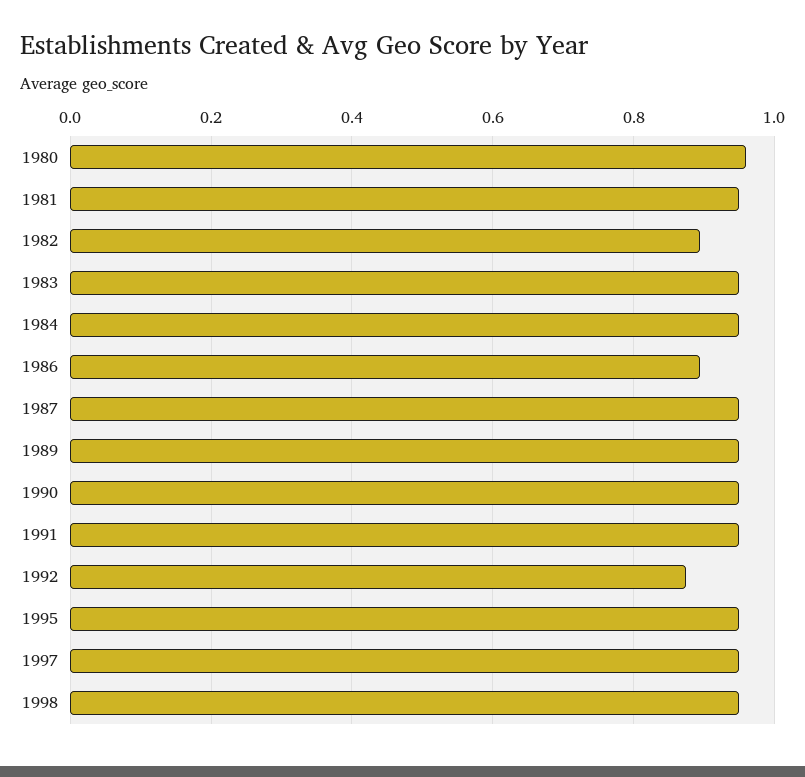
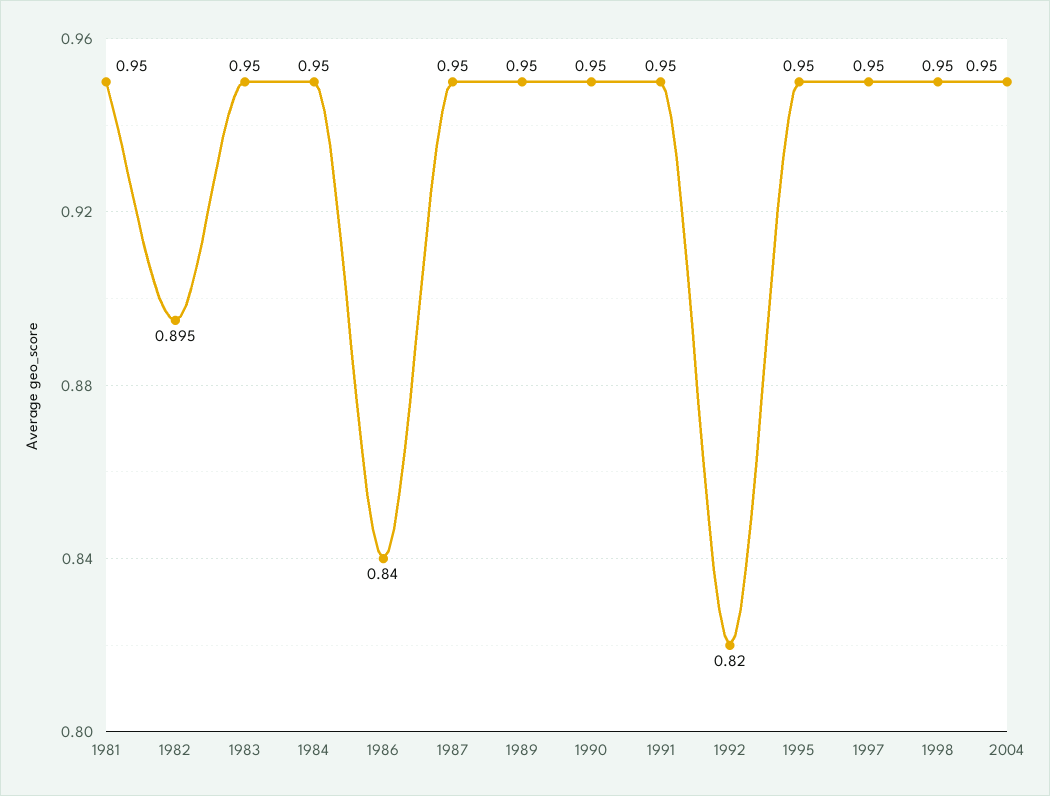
1980: 0.96 -> none
1986: 0.9 -> 0.84
1992: 0.88 -> 0.82
2004: none -> 0.95

